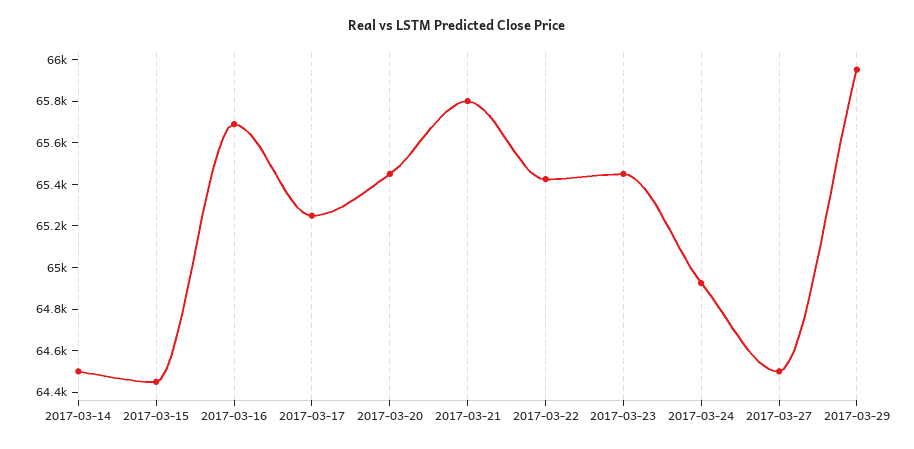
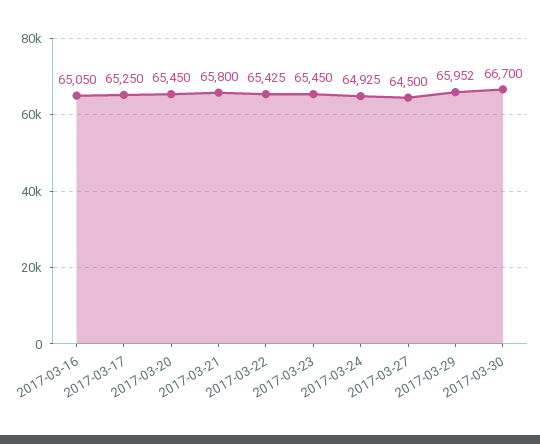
2017-03-14: 64500 -> none
2017-03-15: 64450 -> none
2017-03-16: 65700 -> 65050
2017-03-30: none -> 66700

